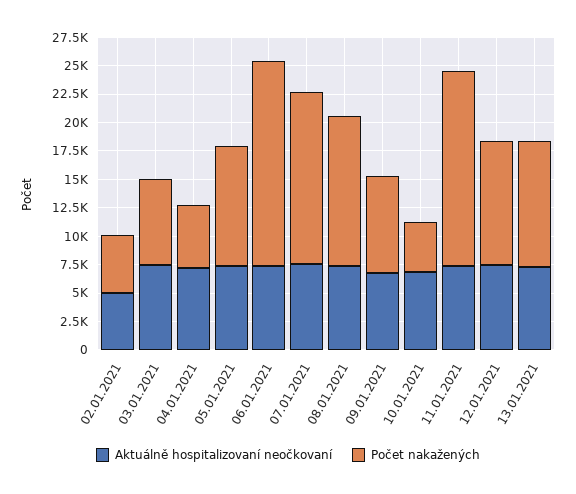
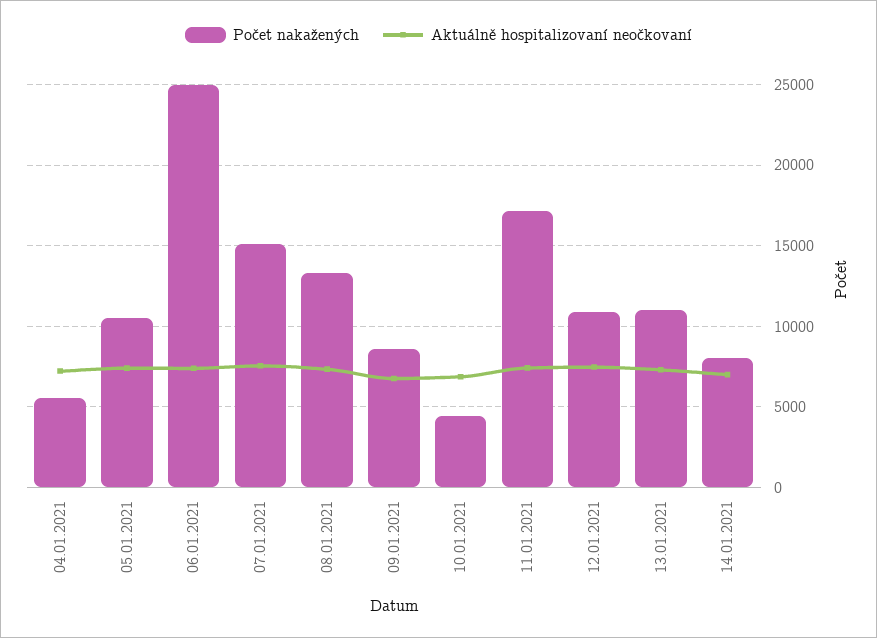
Aktuálně hospitalizovaní neočkovaní, 02.01.2021: 5000 -> none
Počet nakažených, 02.01.2021: 5000 -> none
Aktuálně hospitalizovaní neočkovaní, 03.01.2021: 7500 -> none
Počet nakažených, 03.01.2021: 7500 -> none
Počet nakažených, 06.01.2021: 17500 -> 25000
Počet nakažených, 14.01.2021: none -> 8000
Aktuálně hospitalizovaní neočkovaní, 14.01.2021: none -> 7000

